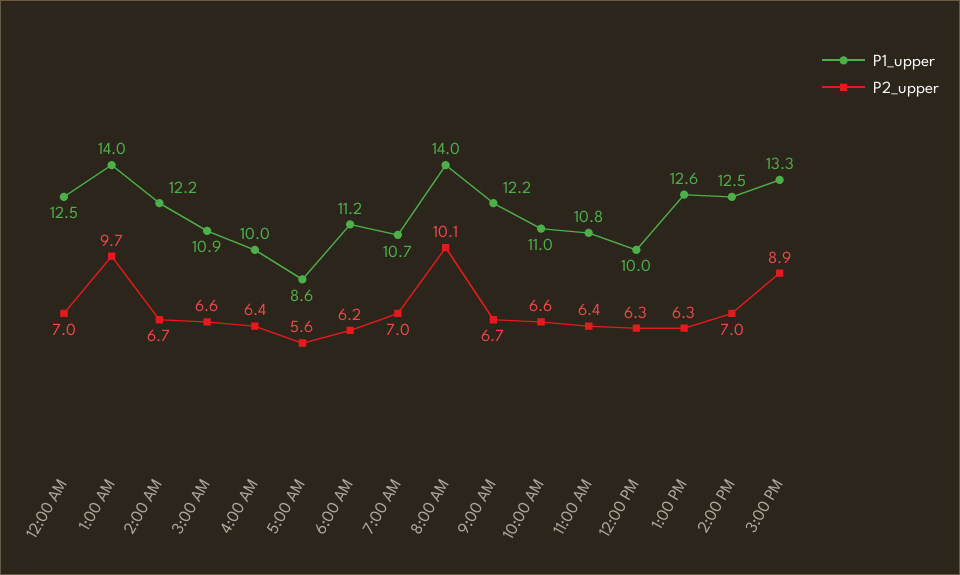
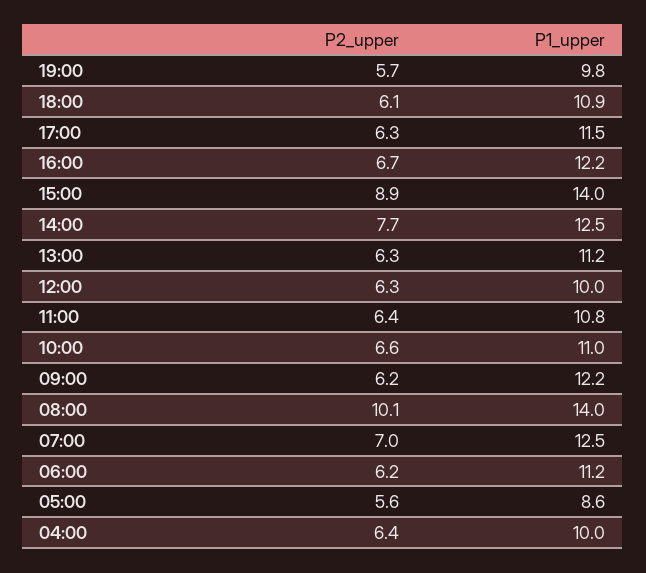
P1_upper, 12:00 AM: 12.5 -> none
P2_upper, 12:00 AM: 7 -> none
P1_upper, 1:00 AM: 14 -> none
P2_upper, 1:00 AM: 9.7 -> none
P1_upper, 2:00 AM: 12.2 -> none
P2_upper, 2:00 AM: 6.7 -> none
P1_upper, 3:00 AM: 10.9 -> none
P2_upper, 3:00 AM: 6.6 -> none
P1_upper, 7:00 AM: 10.7 -> 12.5
P2_upper, 9:00 AM: 6.7 -> 6.2
P1_upper, 1:00 PM: 12.6 -> 11.2
P2_upper, 2:00 PM: 7 -> 7.7
P1_upper, 3:00 PM: 13.3 -> 14
P2_upper, 19:00: none -> 5.7
P1_upper, 19:00: none -> 9.8
P2_upper, 18:00: none -> 6.1
P1_upper, 18:00: none -> 10.9
P2_upper, 17:00: none -> 6.3
P1_upper, 17:00: none -> 11.5
P2_upper, 16:00: none -> 6.7
P1_upper, 16:00: none -> 12.2

